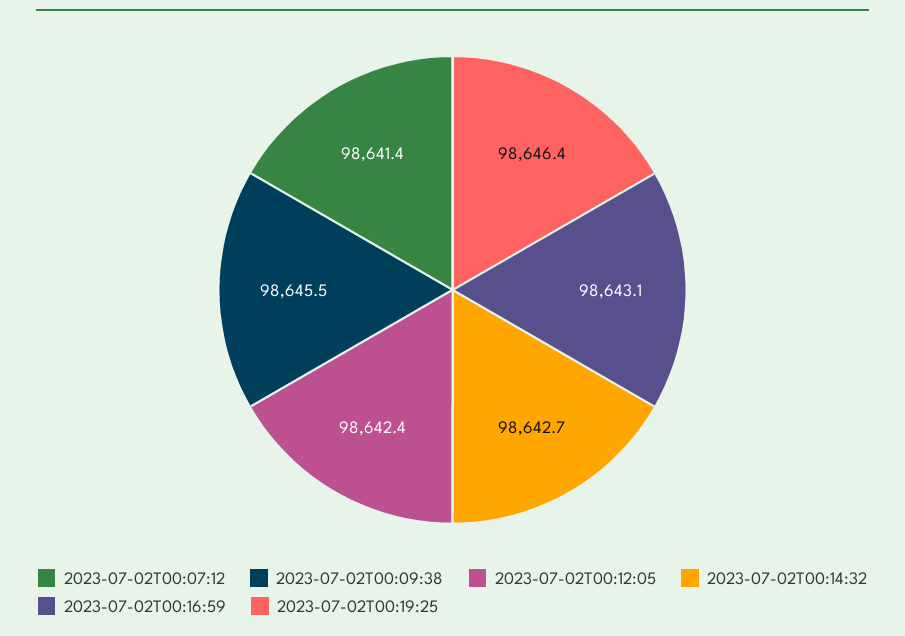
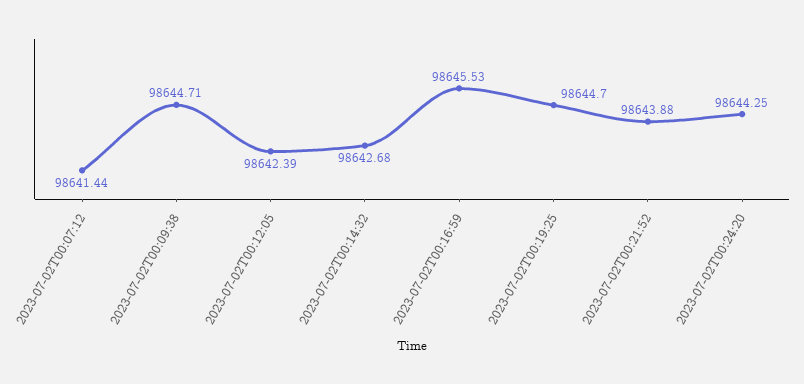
2023-07-02T00:09:38: 98645.5 -> 98644.71
2023-07-02T00:16:59: 98643.1 -> 98645.53
2023-07-02T00:19:25: 98646.4 -> 98644.7
2023-07-02T00:21:52: none -> 98643.88
2023-07-02T00:24:20: none -> 98644.25

